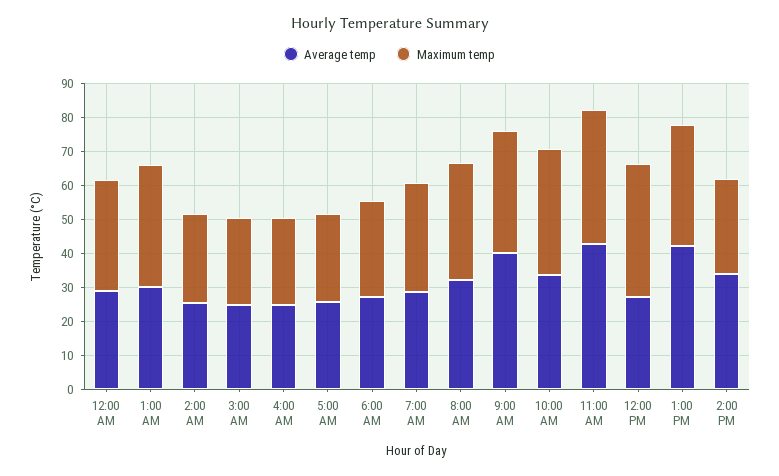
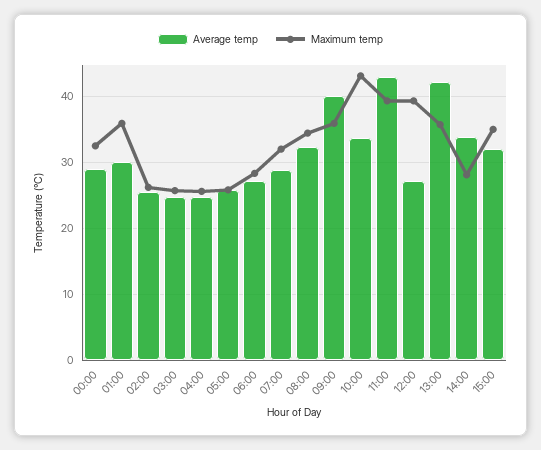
Maximum temp, 10:00 AM: 37.5 -> 43
Average temp, 15:00: none -> 32
Maximum temp, 15:00: none -> 35

